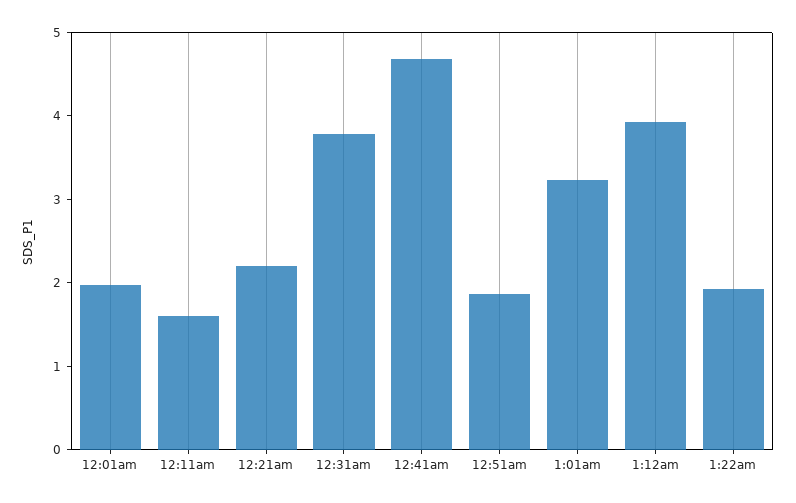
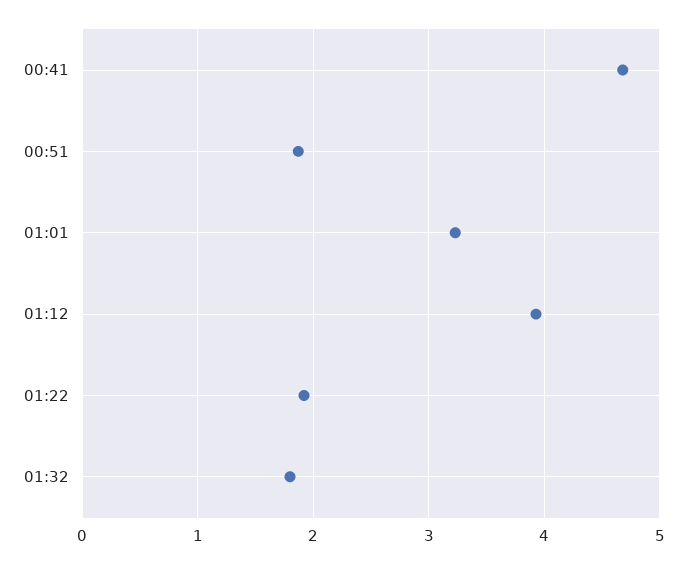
12:01am: 2 -> none
12:11am: 1.6 -> none
12:21am: 2.2 -> none
12:31am: 3.8 -> none
01:32: none -> 1.8

